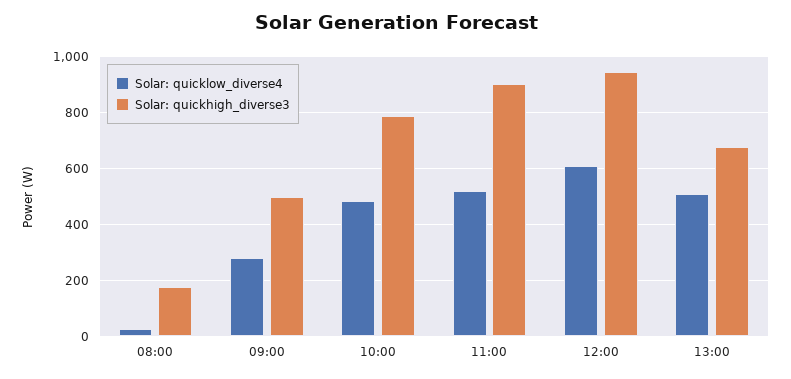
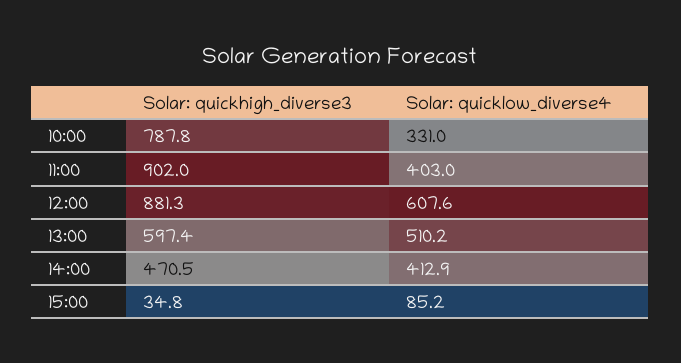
Solar: quicklow_diverse4, 08:00: 25 -> none
Solar: quickhigh_diverse3, 08:00: 175 -> none
Solar: quicklow_diverse4, 09:00: 275 -> none
Solar: quickhigh_diverse3, 09:00: 500 -> none
Solar: quicklow_diverse4, 10:00: 475 -> 331
Solar: quicklow_diverse4, 11:00: 525 -> 403
Solar: quickhigh_diverse3, 12:00: 950 -> 881.3
Solar: quickhigh_diverse3, 13:00: 675 -> 597.4
Solar: quickhigh_diverse3, 14:00: none -> 470.5
Solar: quicklow_diverse4, 14:00: none -> 412.9
Solar: quickhigh_diverse3, 15:00: none -> 34.8
Solar: quicklow_diverse4, 15:00: none -> 85.2

